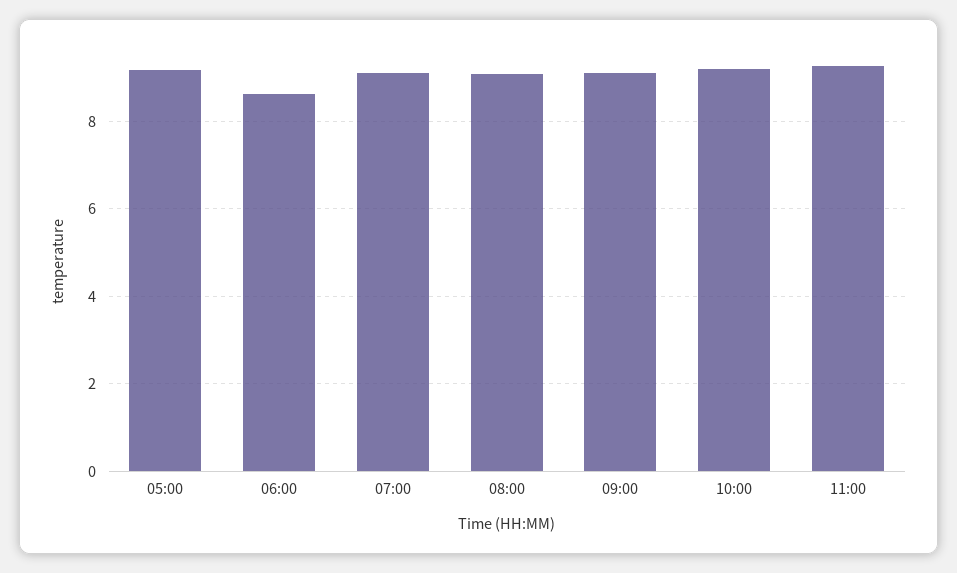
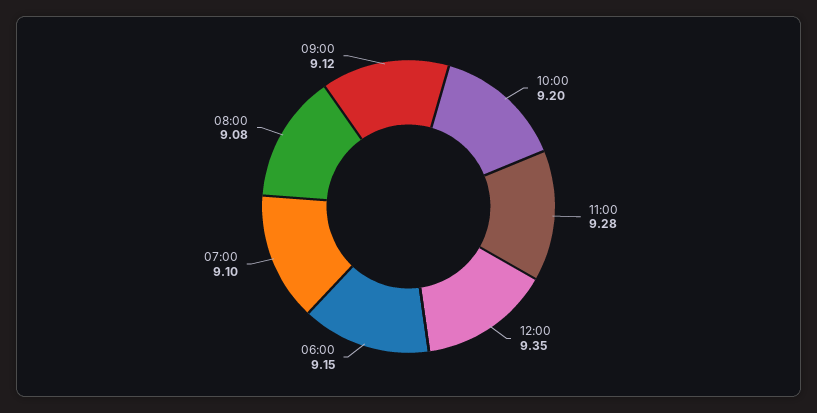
05:00: 9.2 -> none
06:00: 8.6 -> 9.15
12:00: none -> 9.35

